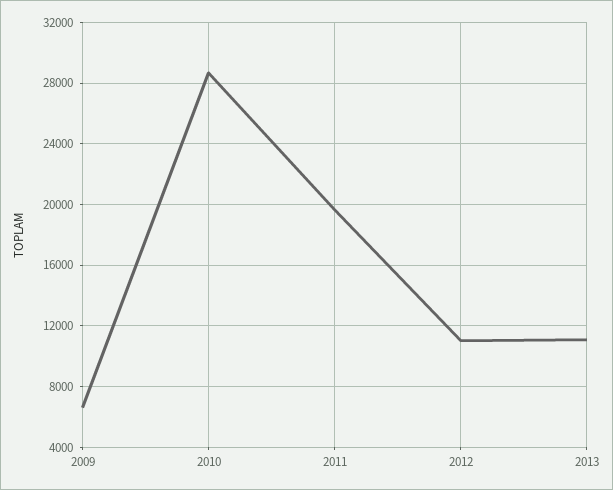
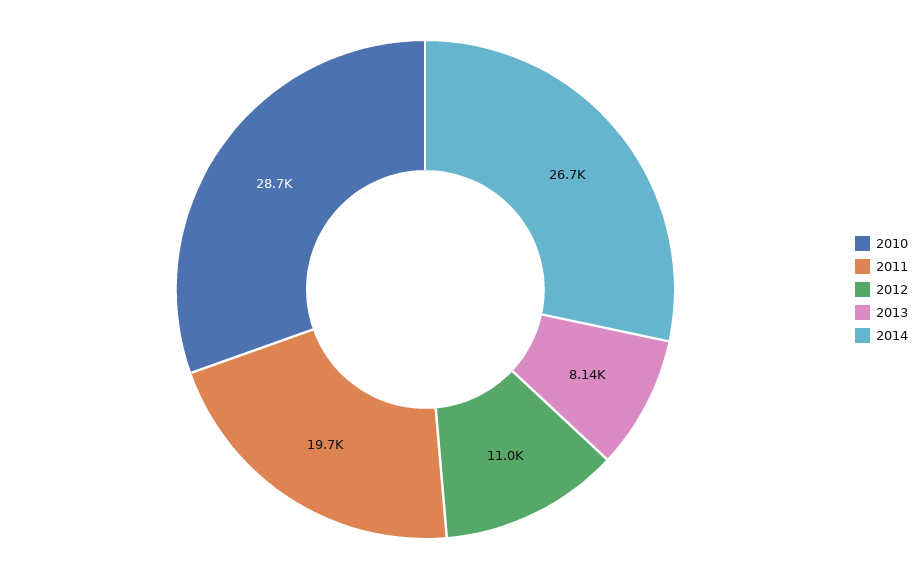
2009: 6500 -> none
2013: 11000 -> 8140
2014: none -> 26700

